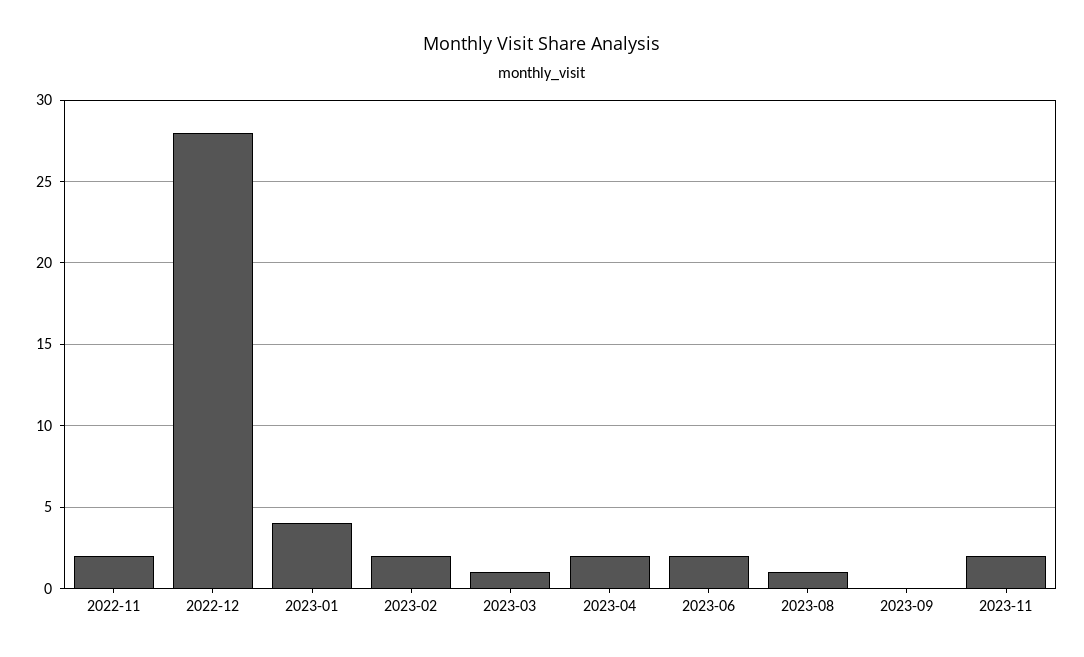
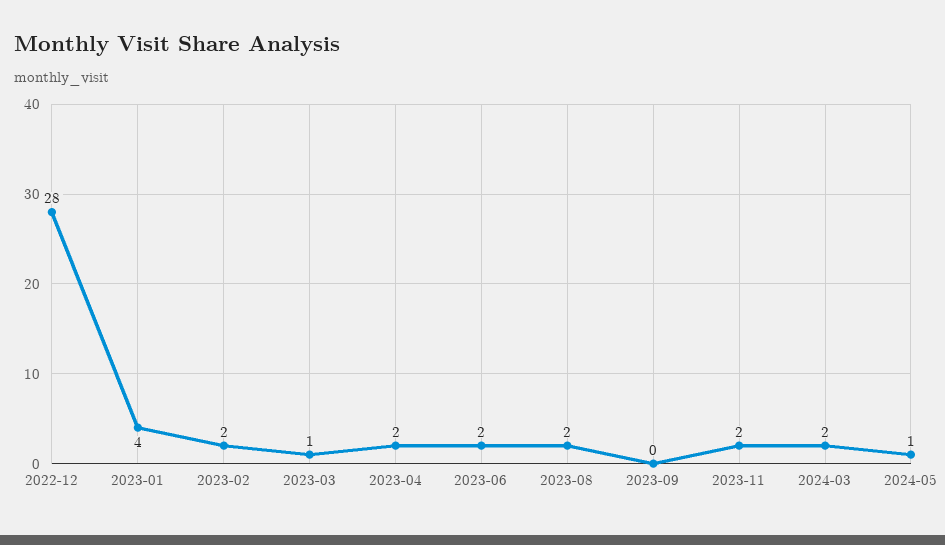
2022-11: 2 -> none
2023-08: 1 -> 2
2024-03: none -> 2
2024-05: none -> 1

